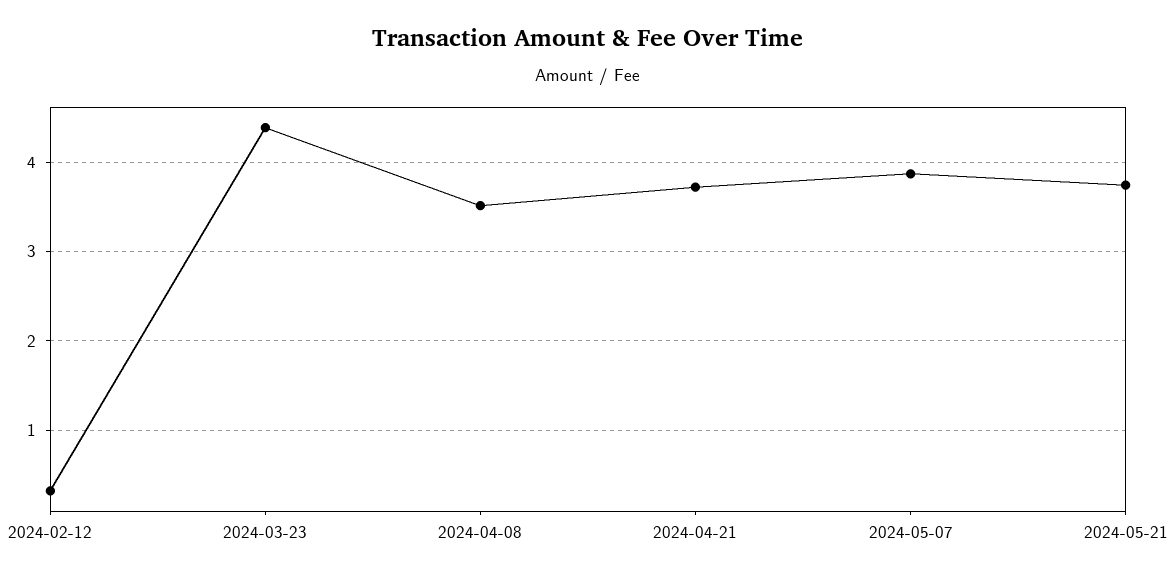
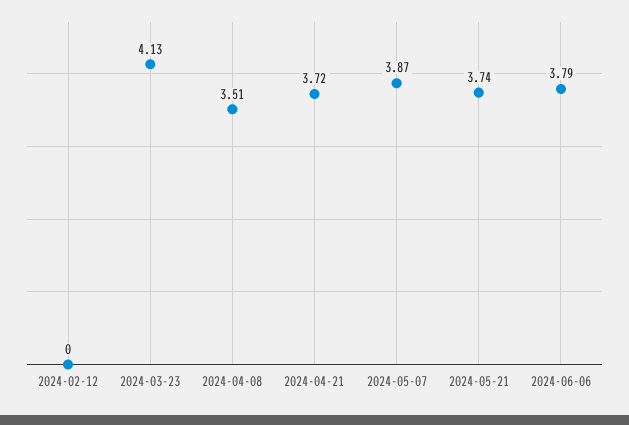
2024-02-12: 0.3 -> 0
2024-03-23: 4.4 -> 4.13
2024-06-06: none -> 3.79

